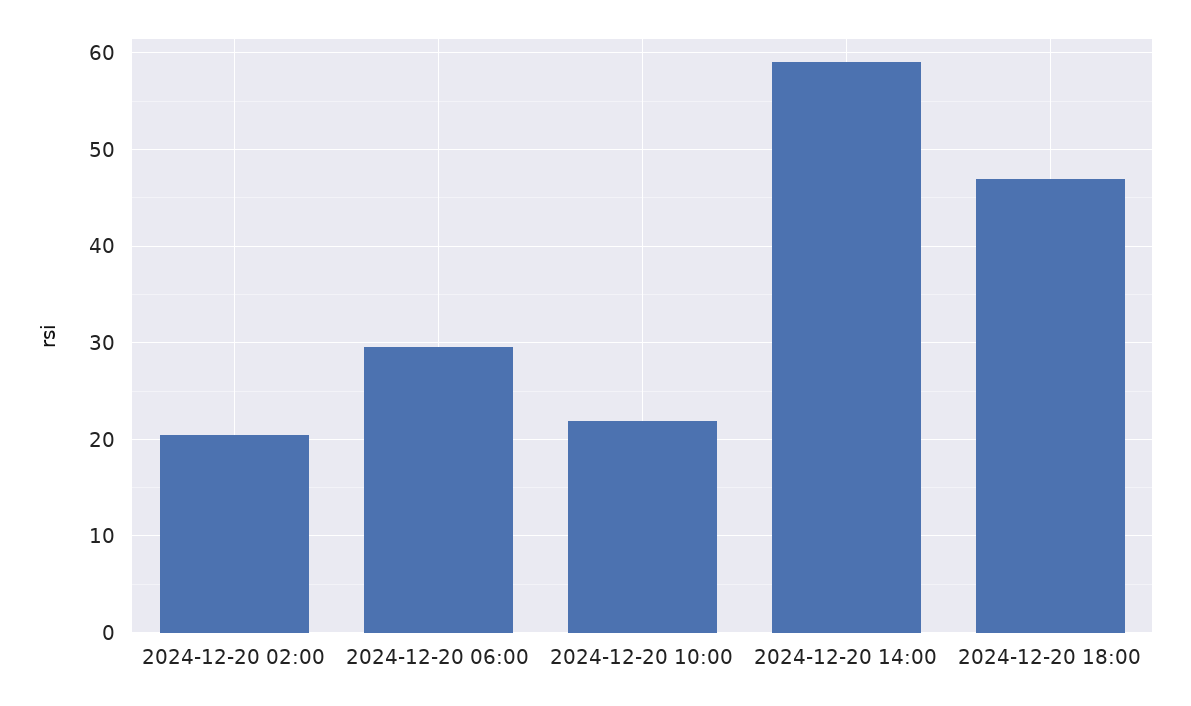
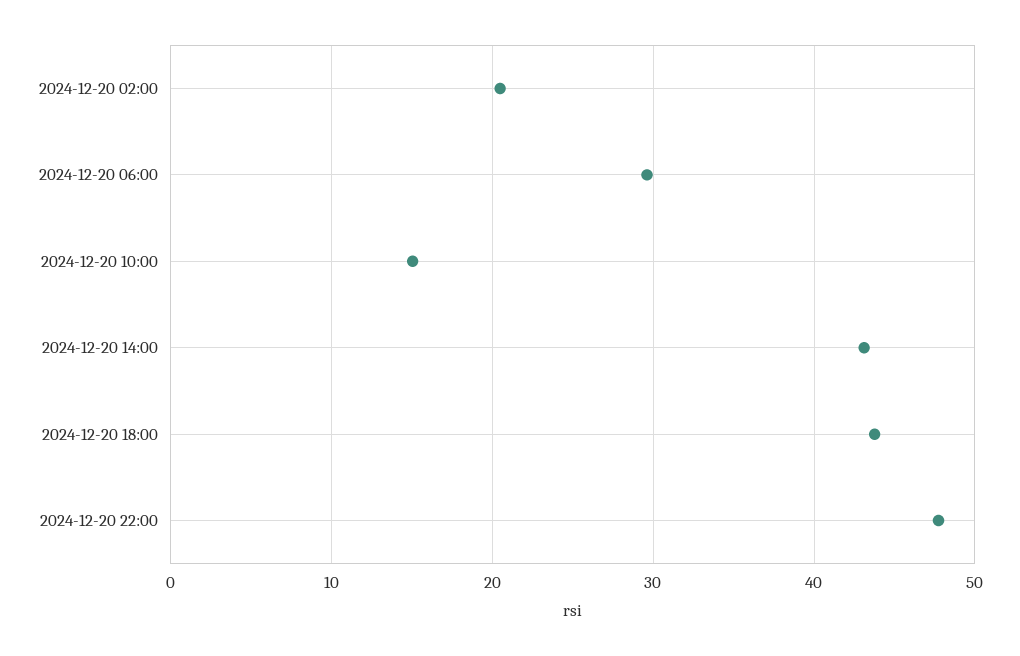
2024-12-20 10:00: 22 -> 15
2024-12-20 14:00: 59 -> 43
2024-12-20 18:00: 47 -> 44
2024-12-20 22:00: none -> 48

